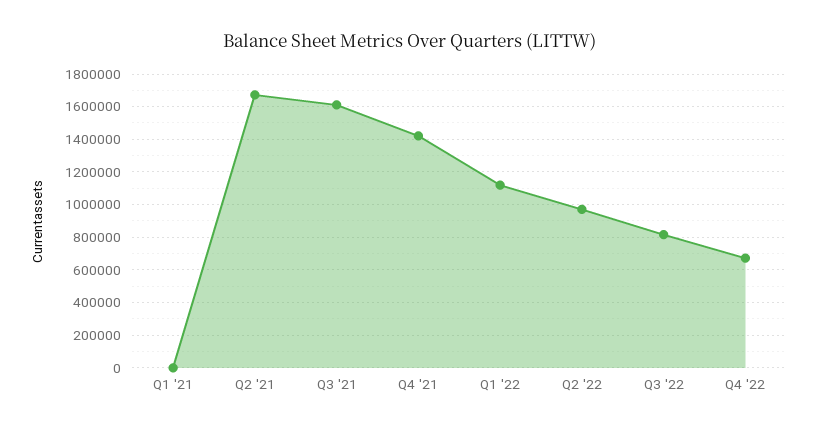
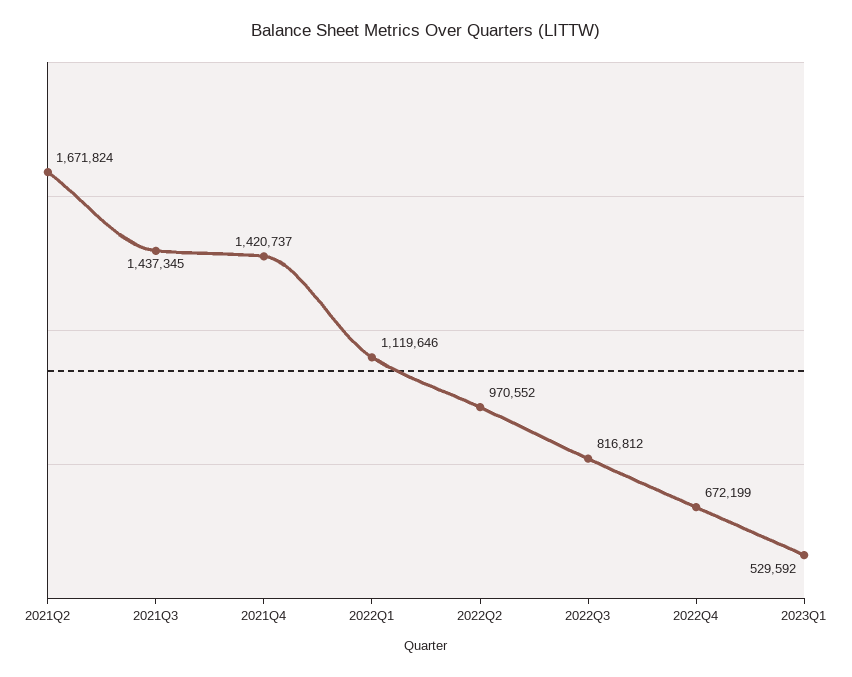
Q1 '21: 0 -> none
Q3 '21: 1600000 -> 1437345
2023Q1: none -> 529592

